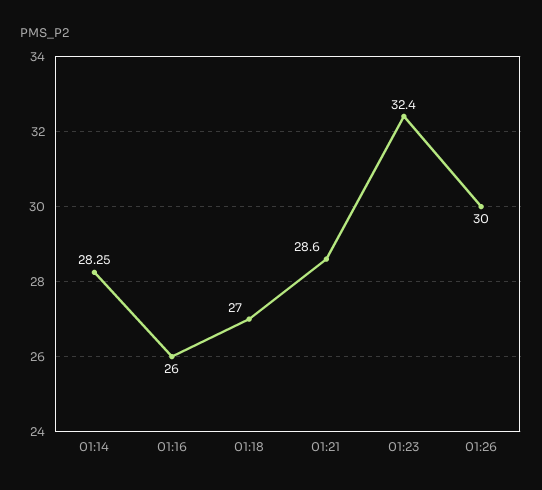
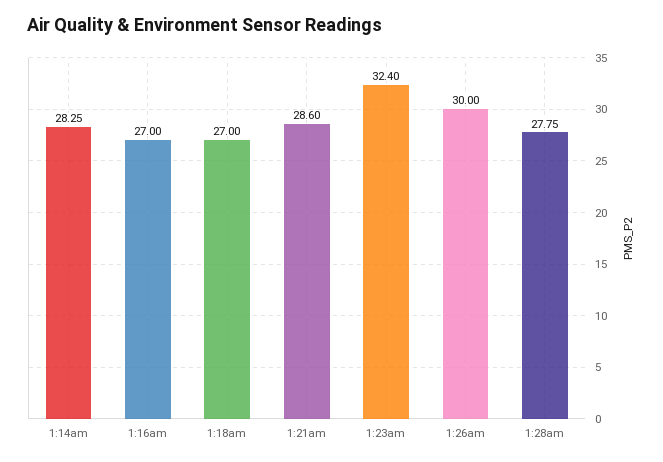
01:16: 26 -> 27
1:28am: none -> 27.75

